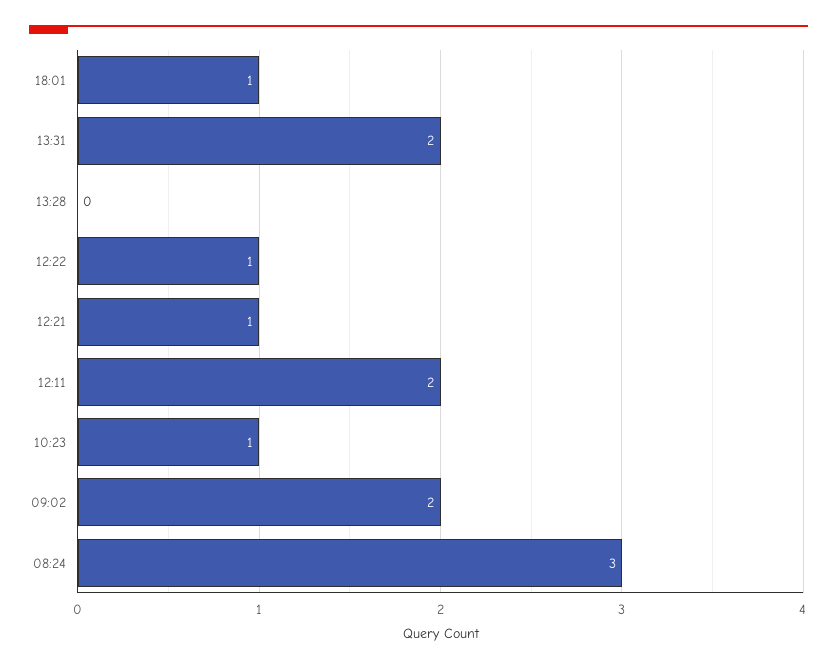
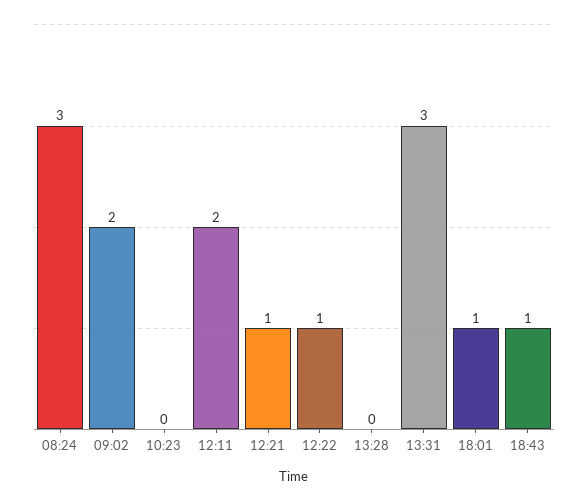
13:31: 2 -> 3
10:23: 1 -> 0
18:43: none -> 1

